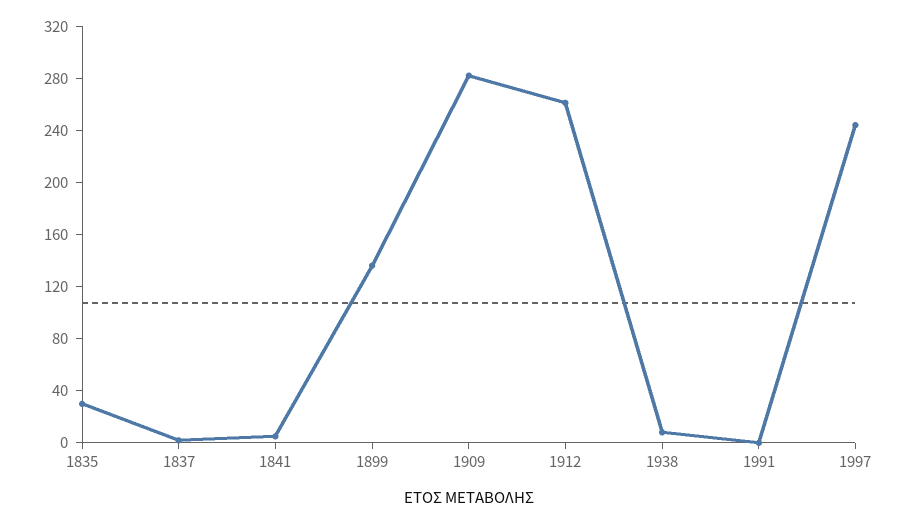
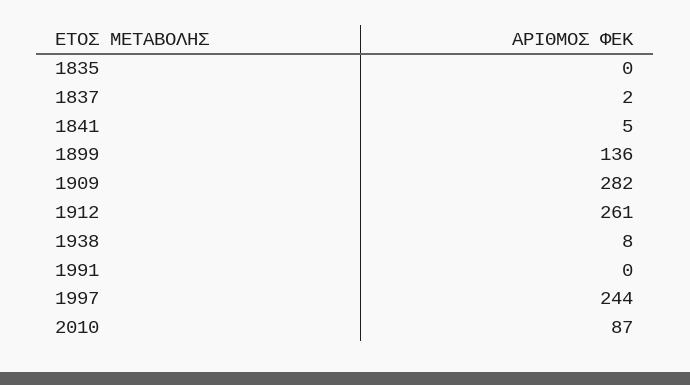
1835: 30 -> 0
2010: none -> 87

